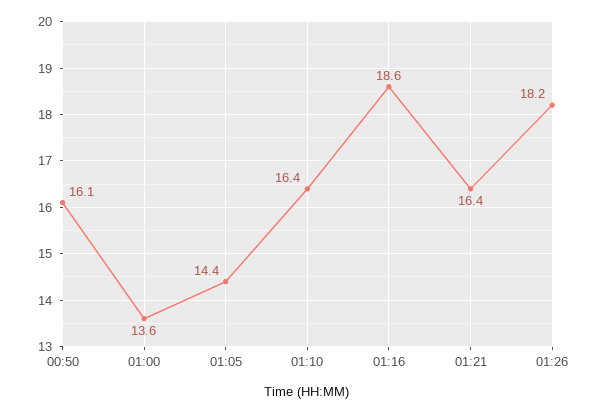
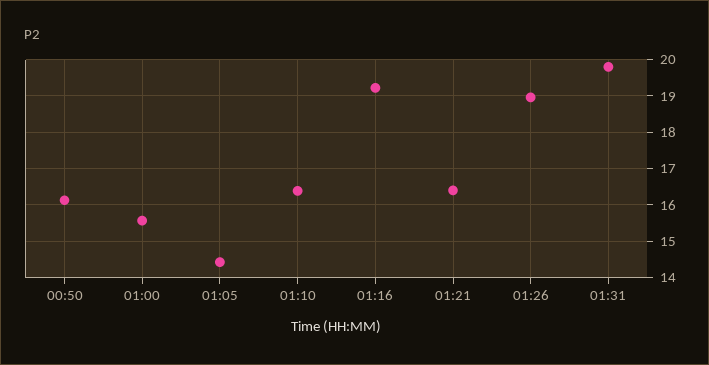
01:00: 13.6 -> 15.6
01:16: 18.6 -> 19.2
01:26: 18.2 -> 19
01:31: none -> 19.8

